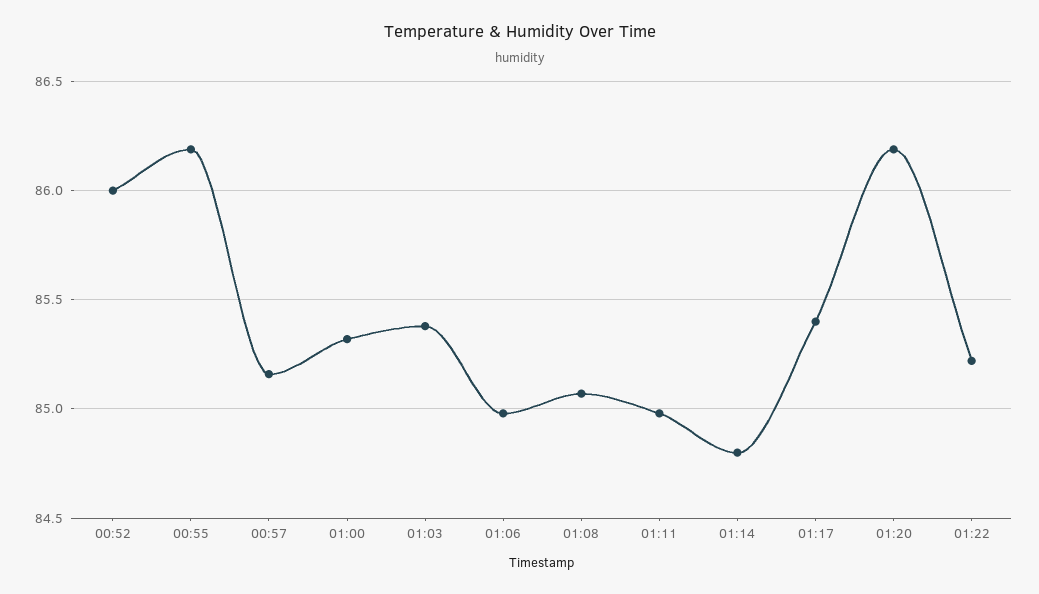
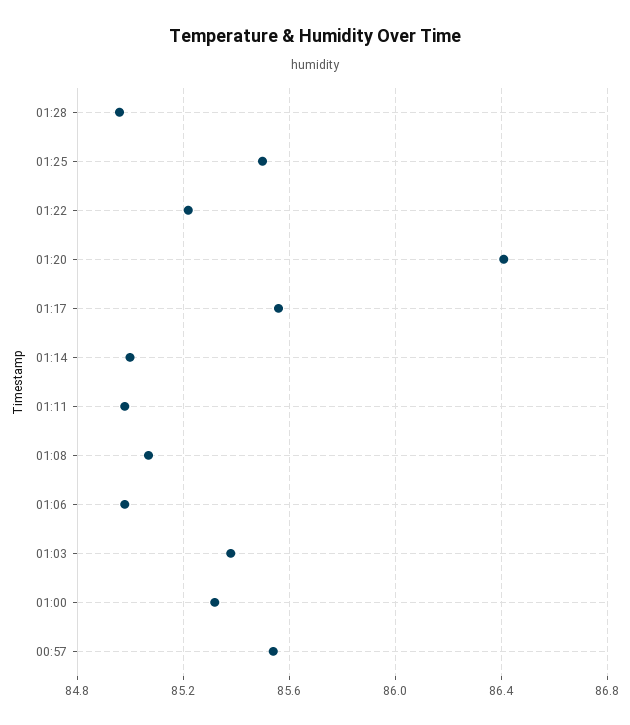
00:52: 86 -> none
00:55: 86.2 -> none
00:57: 85.15 -> 85.55
01:14: 84.8 -> 85
01:17: 85.4 -> 85.55
01:20: 86.2 -> 86.4
01:28: none -> 84.95
01:25: none -> 85.5

